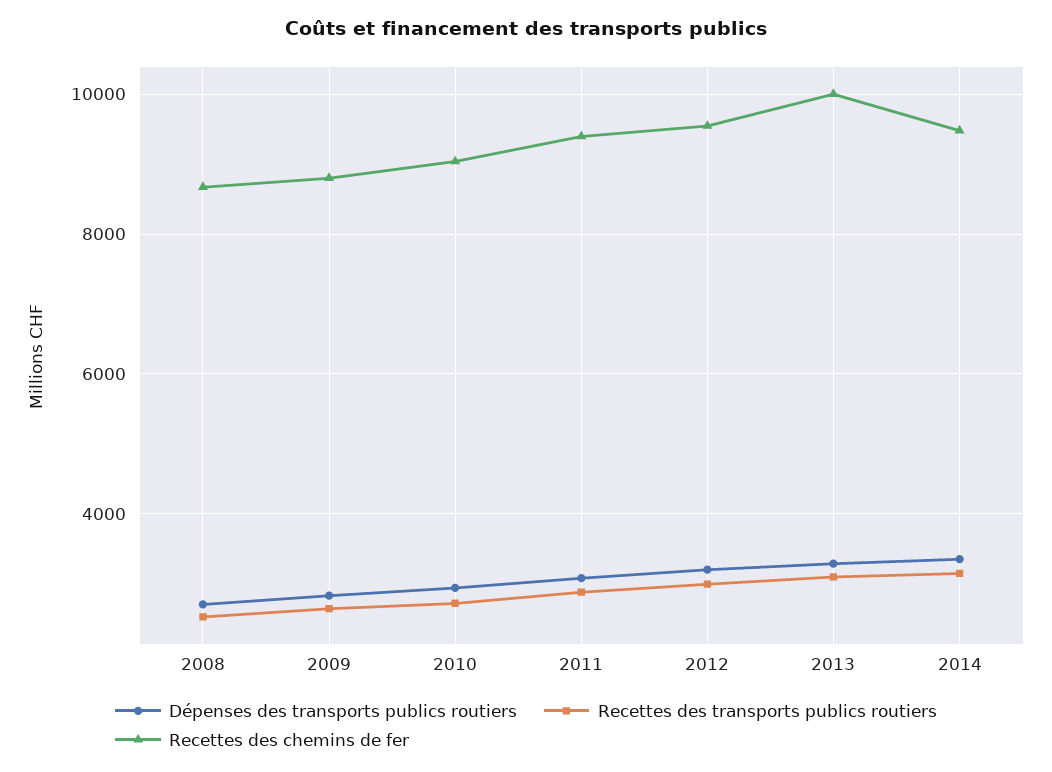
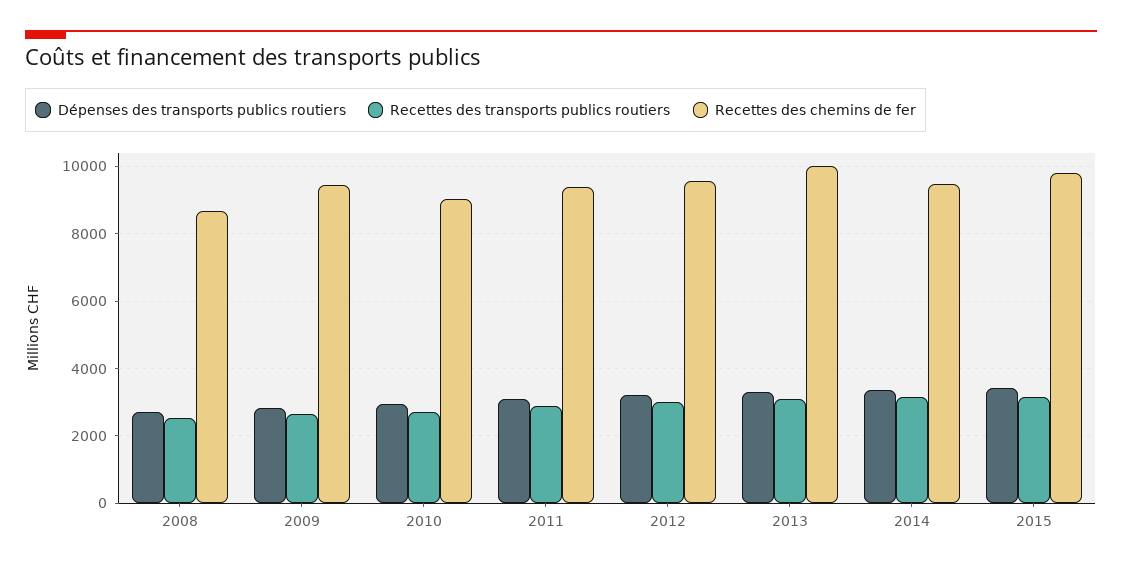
Recettes des chemins de fer, 2009: 8800 -> 9400
Dépenses des transports publics routiers, 2015: none -> 3400
Recettes des transports publics routiers, 2015: none -> 3200
Recettes des chemins de fer, 2015: none -> 9800

